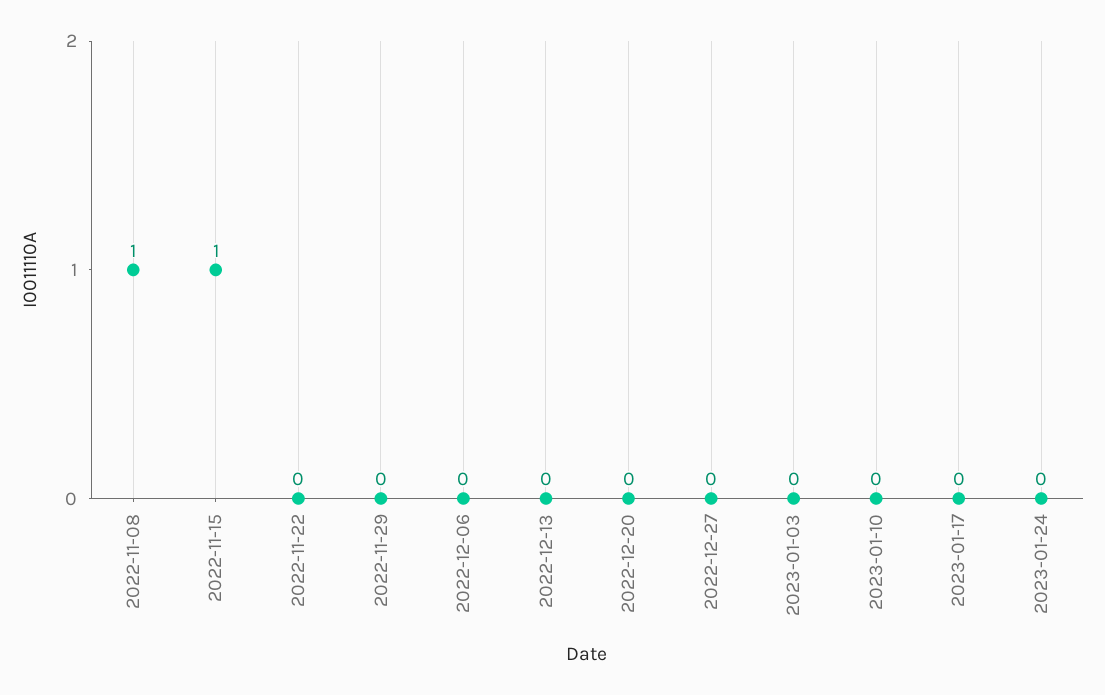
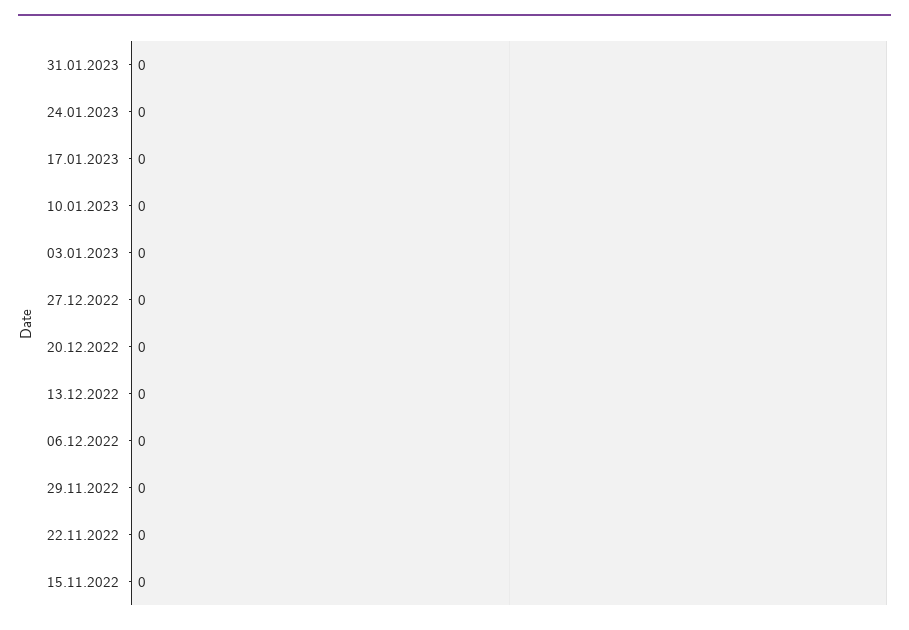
2022-11-08: 1 -> none
2022-11-15: 1 -> 0
31.01.2023: none -> 0

